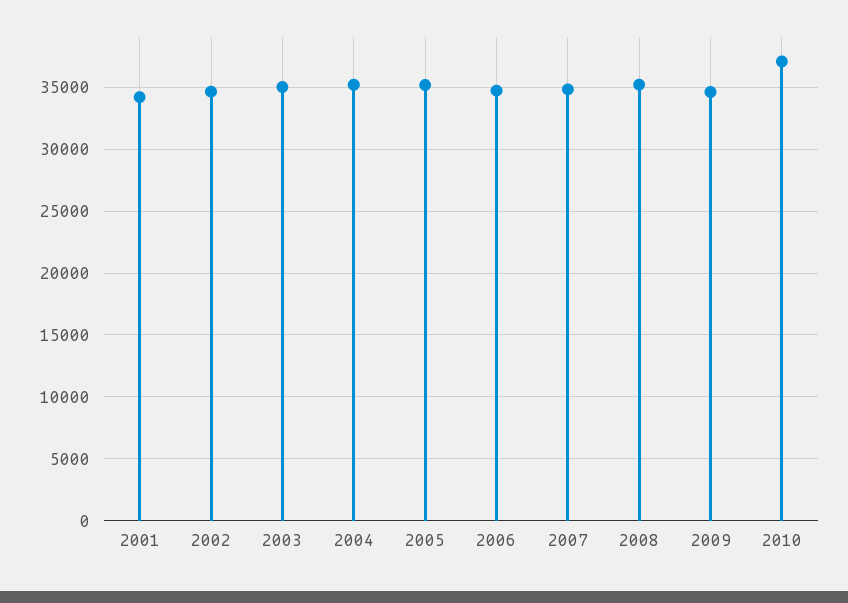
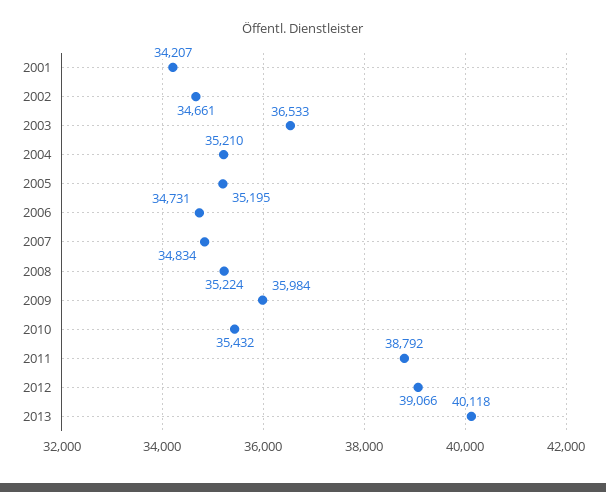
2003: 35000 -> 36533
2009: 34500 -> 35984
2010: 37000 -> 35432
2011: none -> 38792
2012: none -> 39066
2013: none -> 40118

